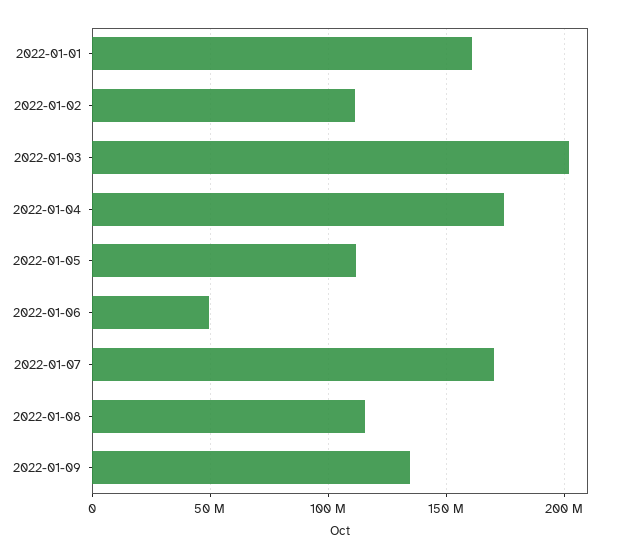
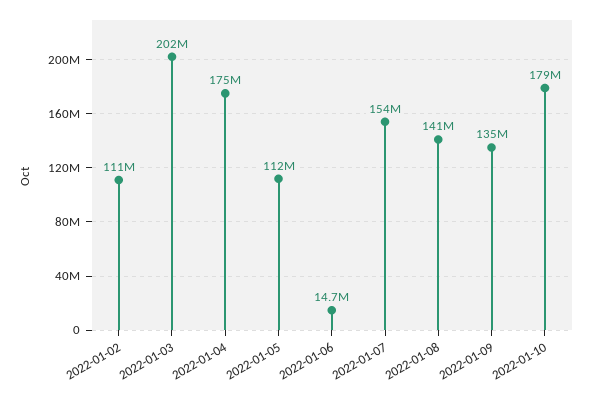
2022-01-01: 160000000 -> none
2022-01-06: 50000000 -> 14700000
2022-01-07: 170000000 -> 154000000
2022-01-08: 115000000 -> 141000000
2022-01-10: none -> 179000000

